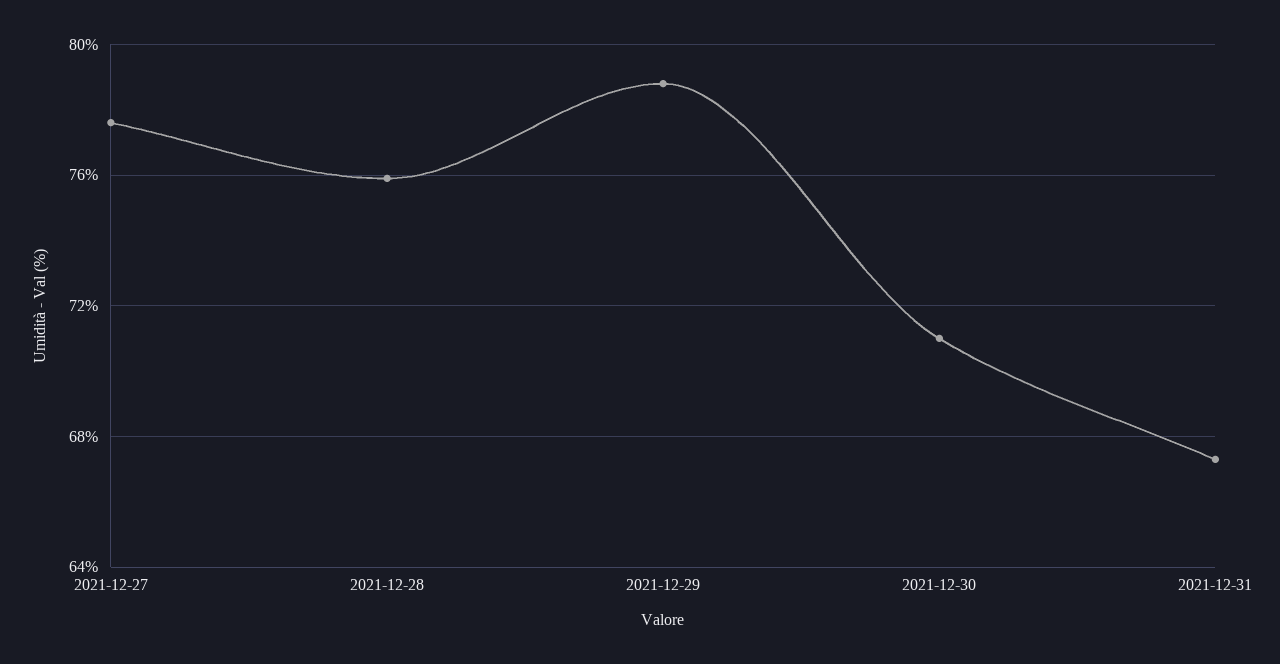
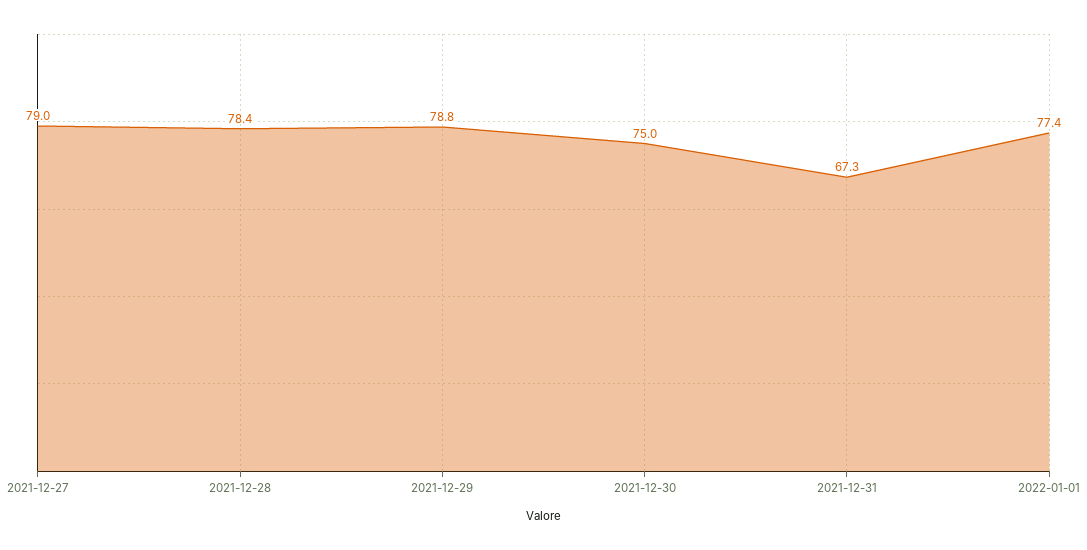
2021-12-27: 77.5 -> 79
2021-12-28: 76 -> 78.4
2021-12-30: 71 -> 75
2022-01-01: none -> 77.4

